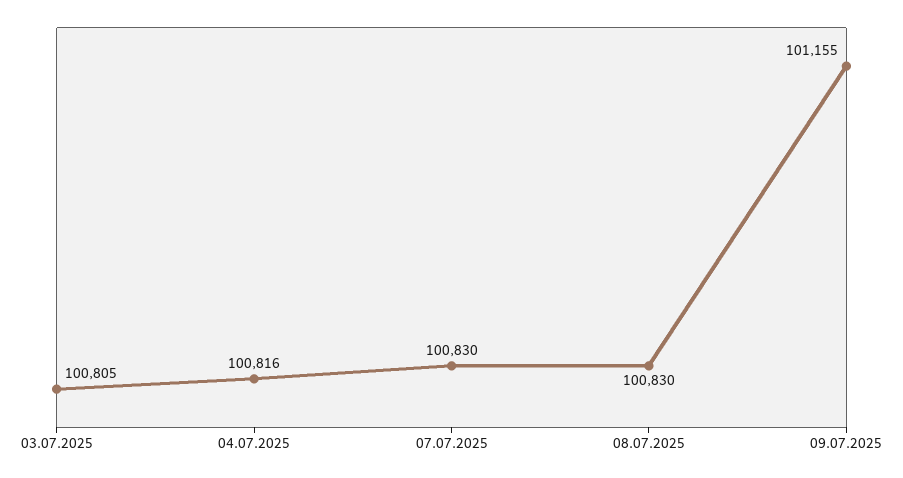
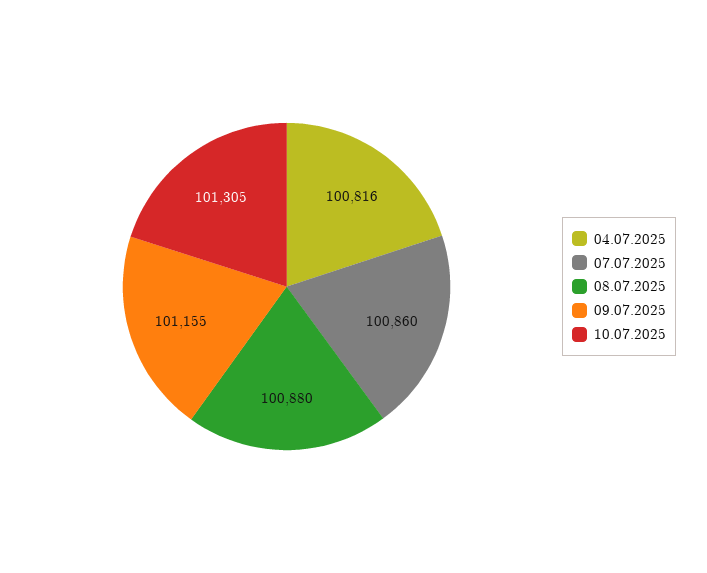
03.07.2025: 100805 -> none
07.07.2025: 100830 -> 100860
08.07.2025: 100830 -> 100880
10.07.2025: none -> 101305

